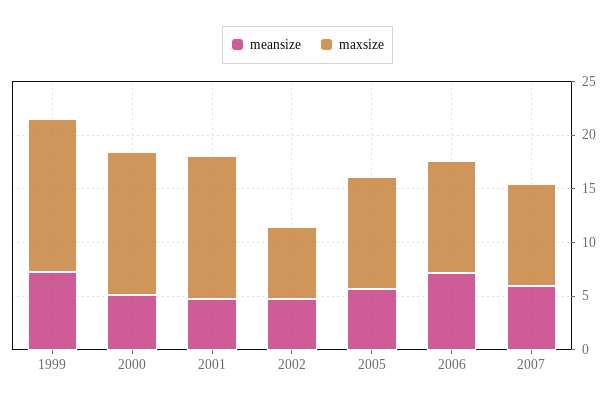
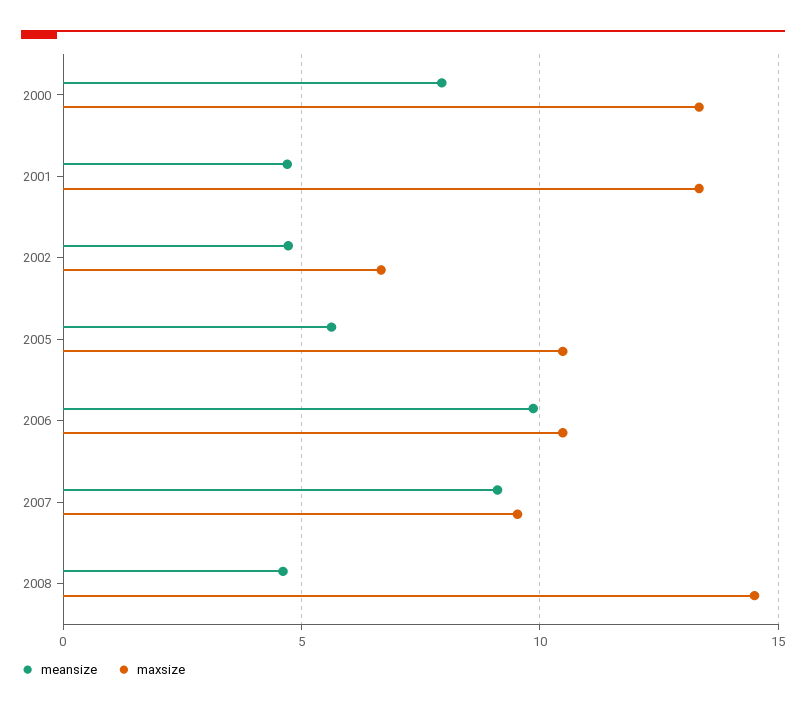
meansize, 1999: 7 -> none
maxsize, 1999: 14 -> none
meansize, 2000: 5 -> 8
meansize, 2006: 7 -> 10
meansize, 2007: 6 -> 9
meansize, 2008: none -> 4.5
maxsize, 2008: none -> 14.5

